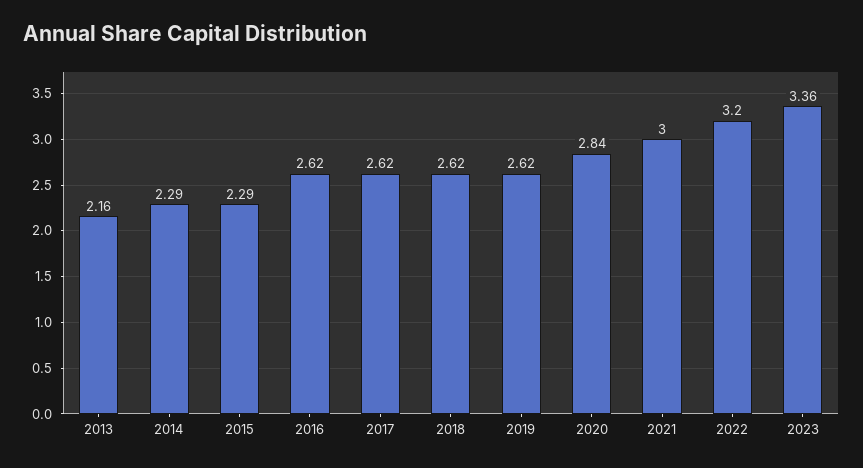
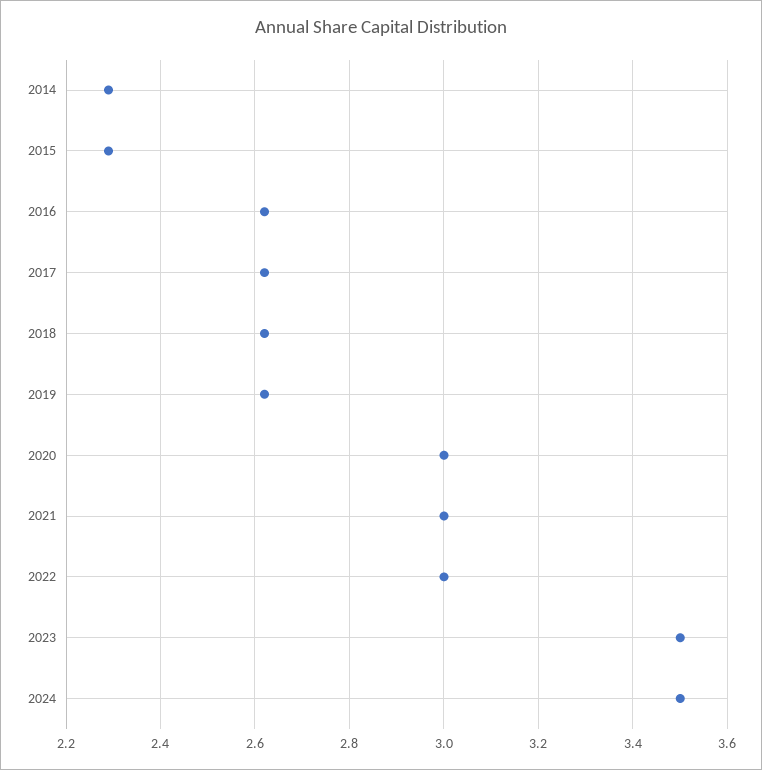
2013: 2.16 -> none
2020: 2.84 -> 3
2022: 3.2 -> 3
2023: 3.36 -> 3.5
2024: none -> 3.5

